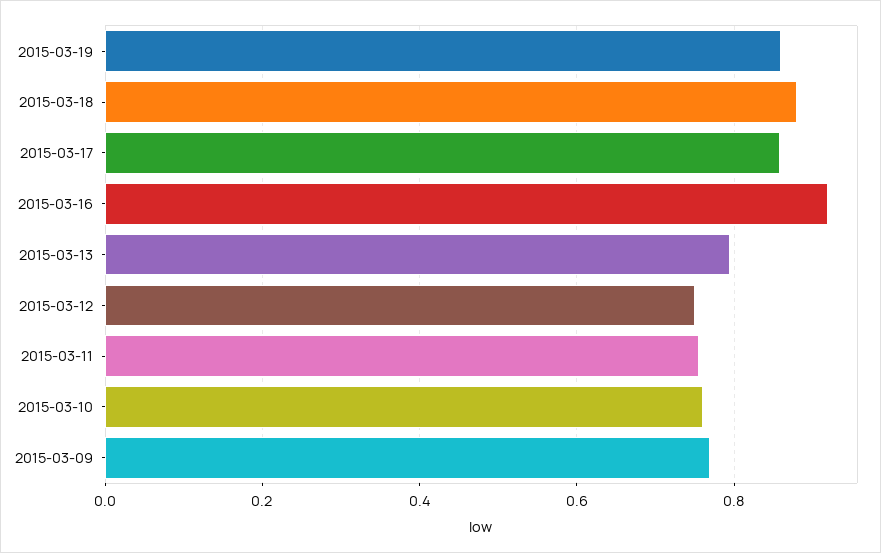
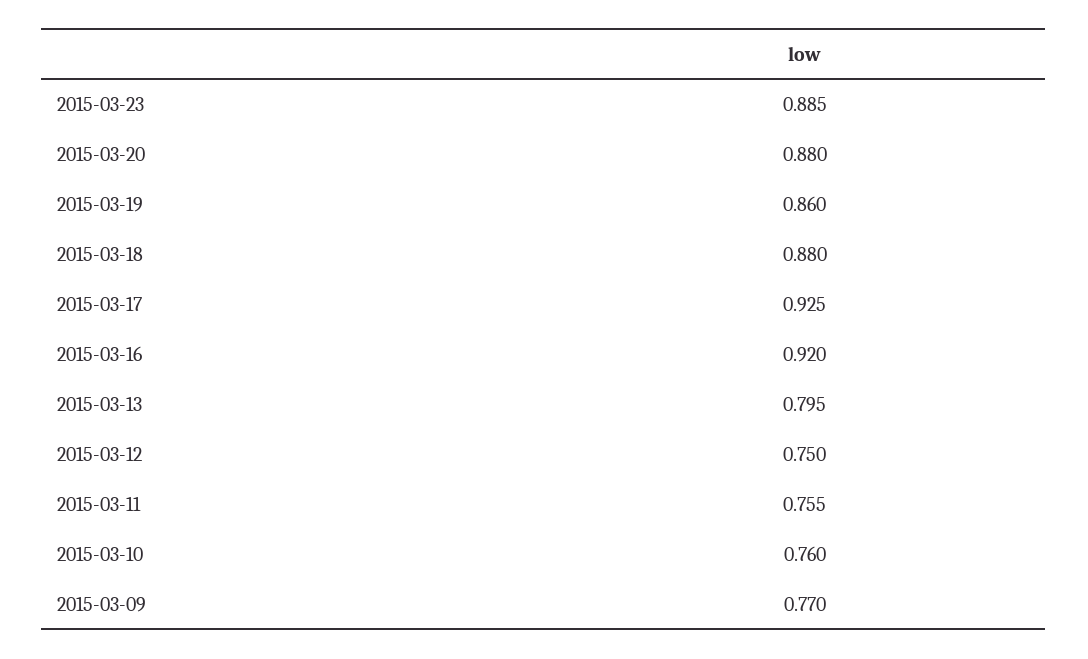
2015-03-17: 0.86 -> 0.925
2015-03-23: none -> 0.885
2015-03-20: none -> 0.88

